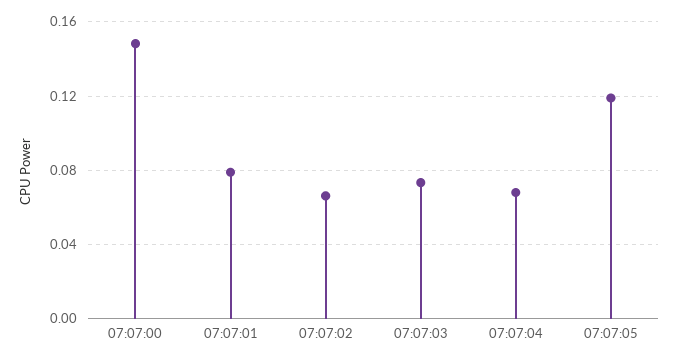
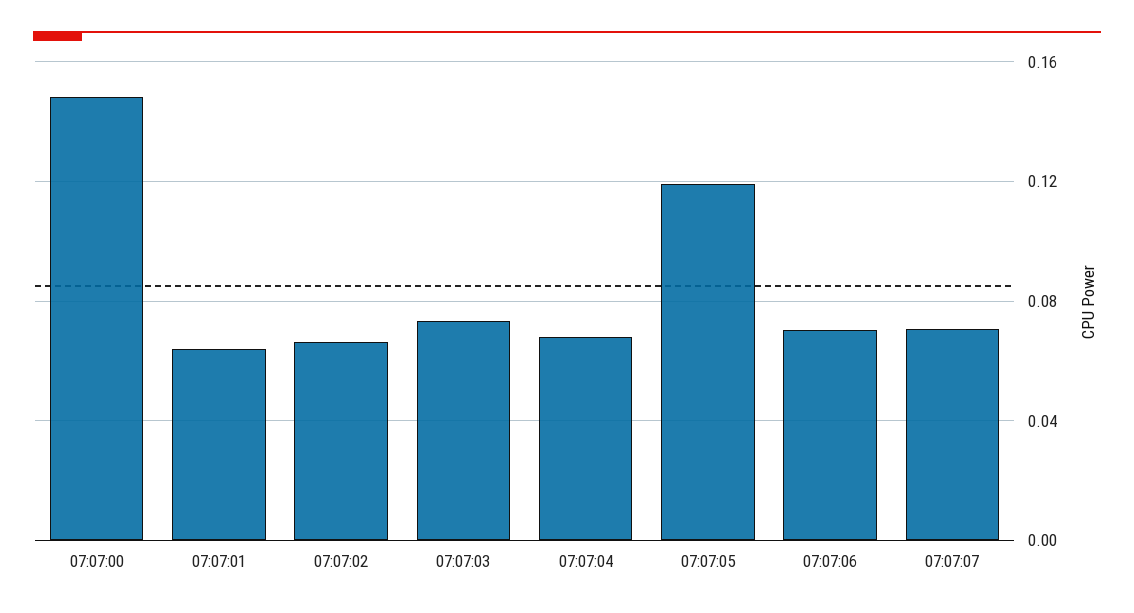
07:07:01: 0.08 -> 0.065
07:07:06: none -> 0.07
07:07:07: none -> 0.07

